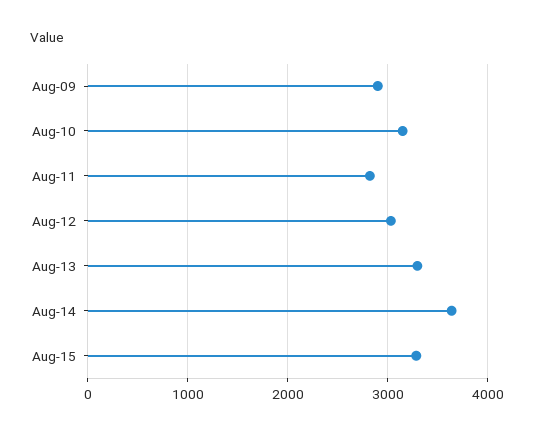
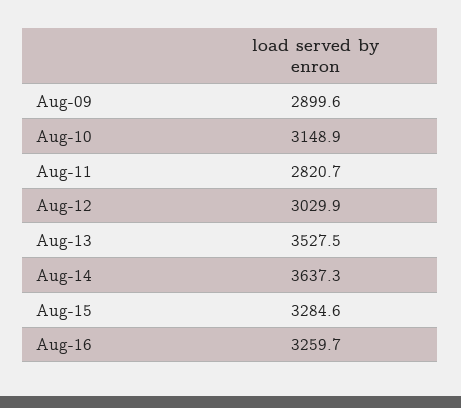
Aug-13: 3300 -> 3527.5
Aug-16: none -> 3259.7

